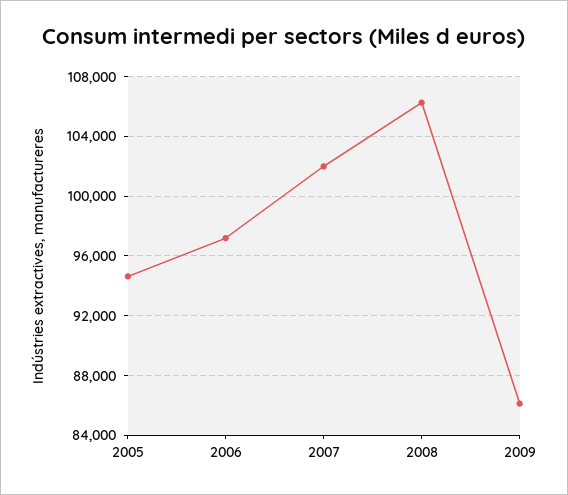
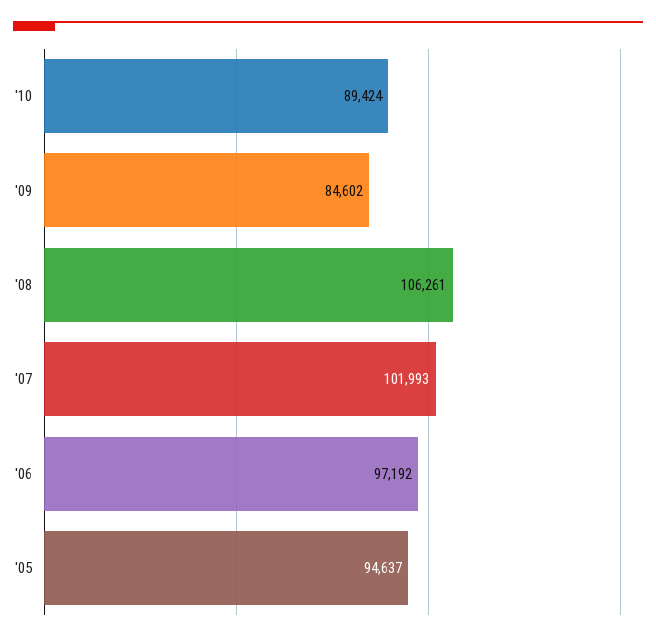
2009: 86000 -> 84602
'10: none -> 89424

